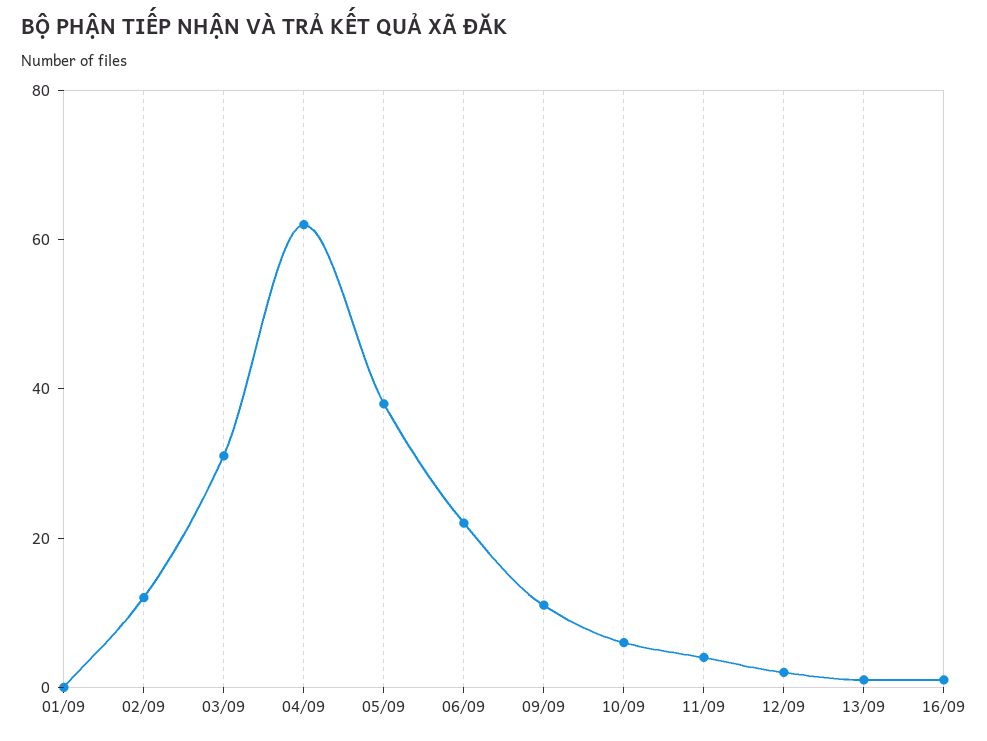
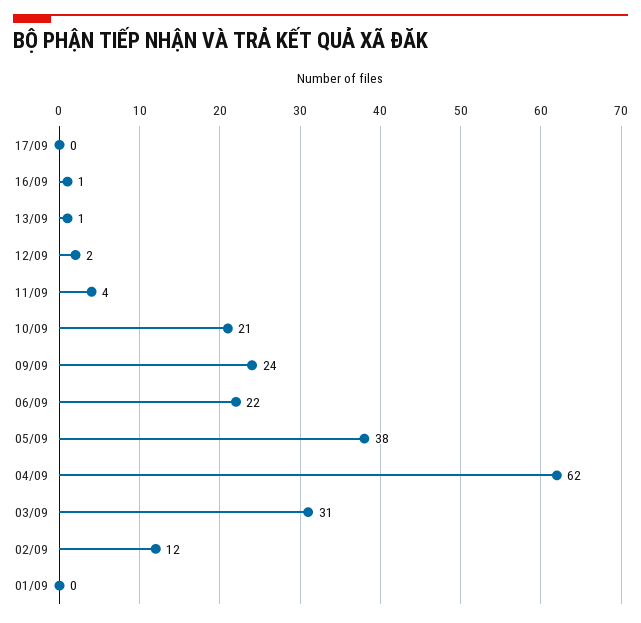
09/09: 10 -> 24
10/09: 5 -> 21
17/09: none -> 0

